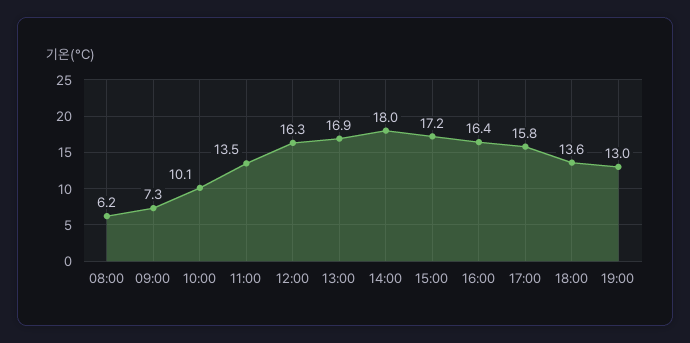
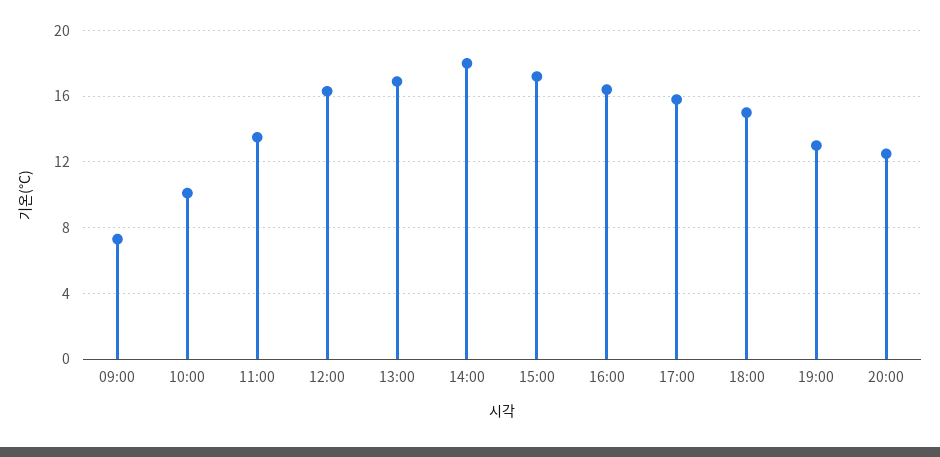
08:00: 6.2 -> none
18:00: 13.6 -> 15
20:00: none -> 12.5

